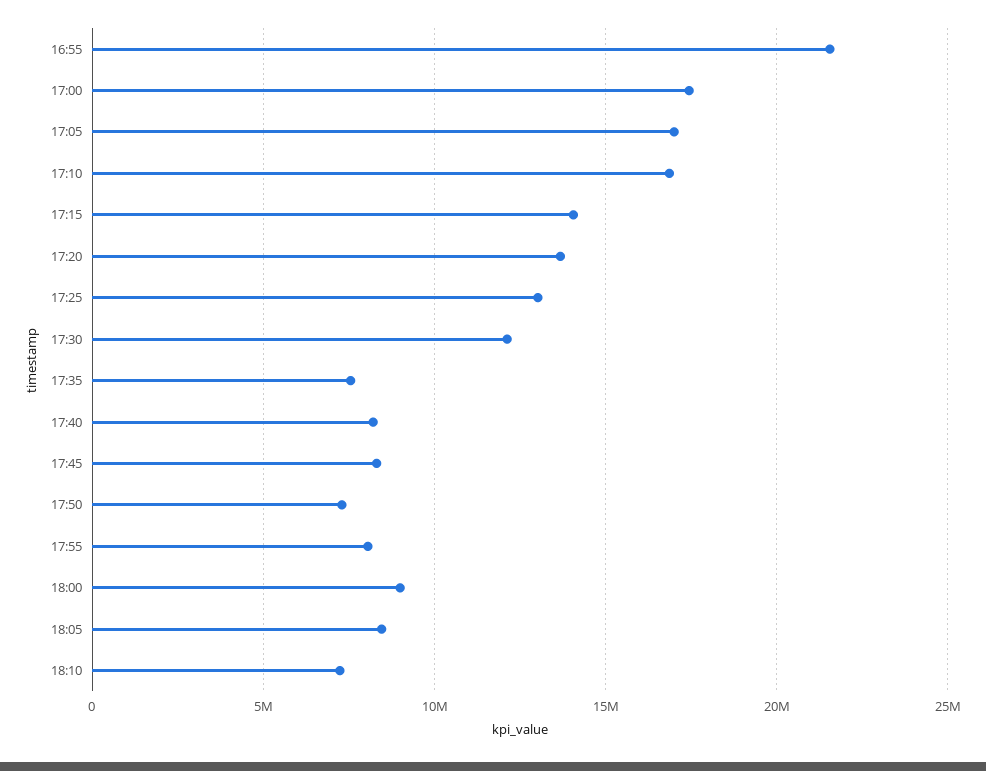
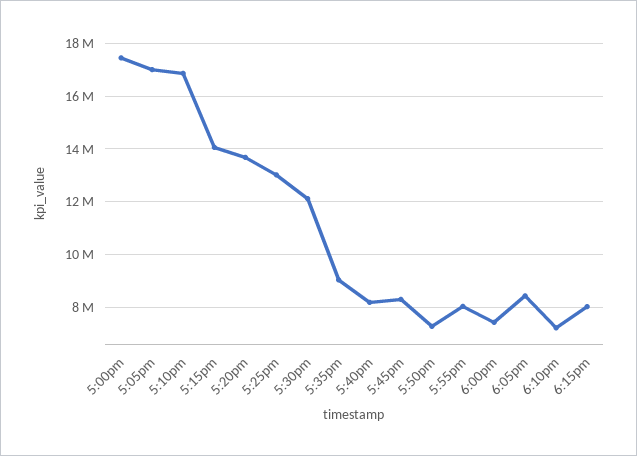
16:55: 21500000 -> none
17:35: 7500000 -> 9000000
18:00: 9000000 -> 7500000
6:15pm: none -> 8000000

